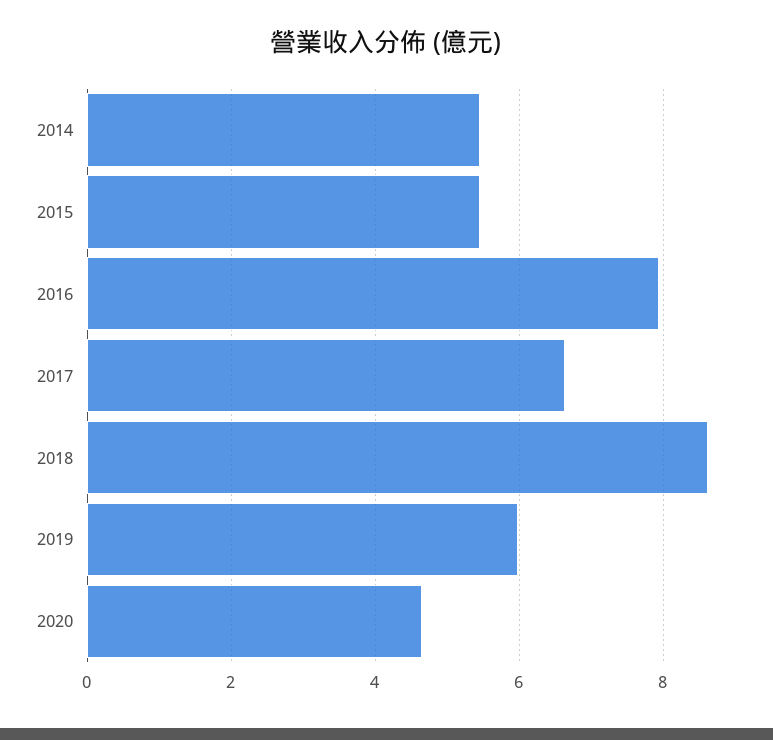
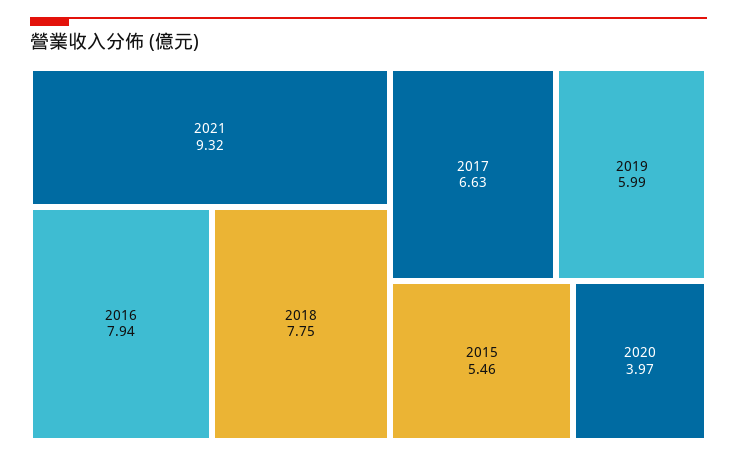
2014: 5.4 -> none
2018: 8.6 -> 7.75
2020: 4.6 -> 3.97
2021: none -> 9.32

